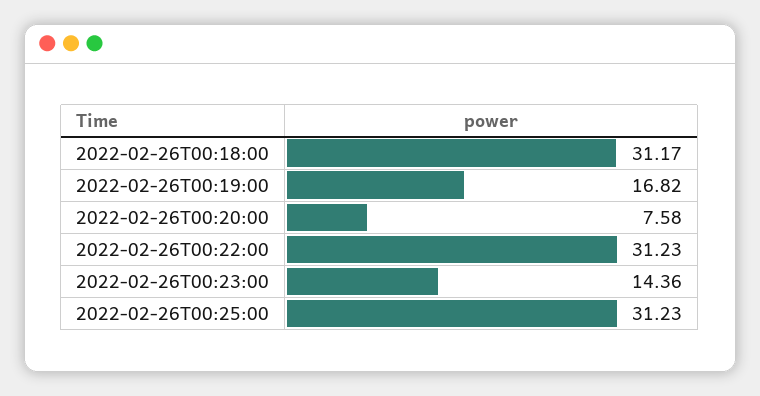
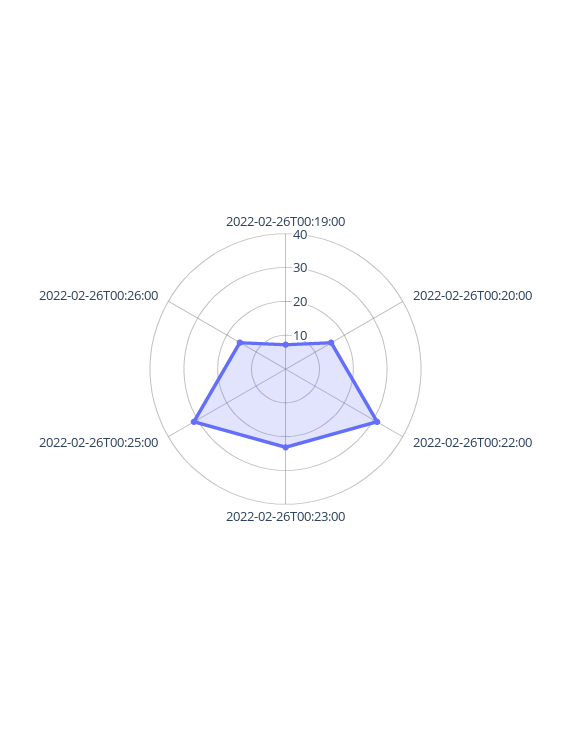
2022-02-26T00:18:00: 31.17 -> none
2022-02-26T00:19:00: 16.82 -> 7.5
2022-02-26T00:20:00: 7.58 -> 15
2022-02-26T00:23:00: 14.36 -> 22.5
2022-02-26T00:26:00: none -> 15

